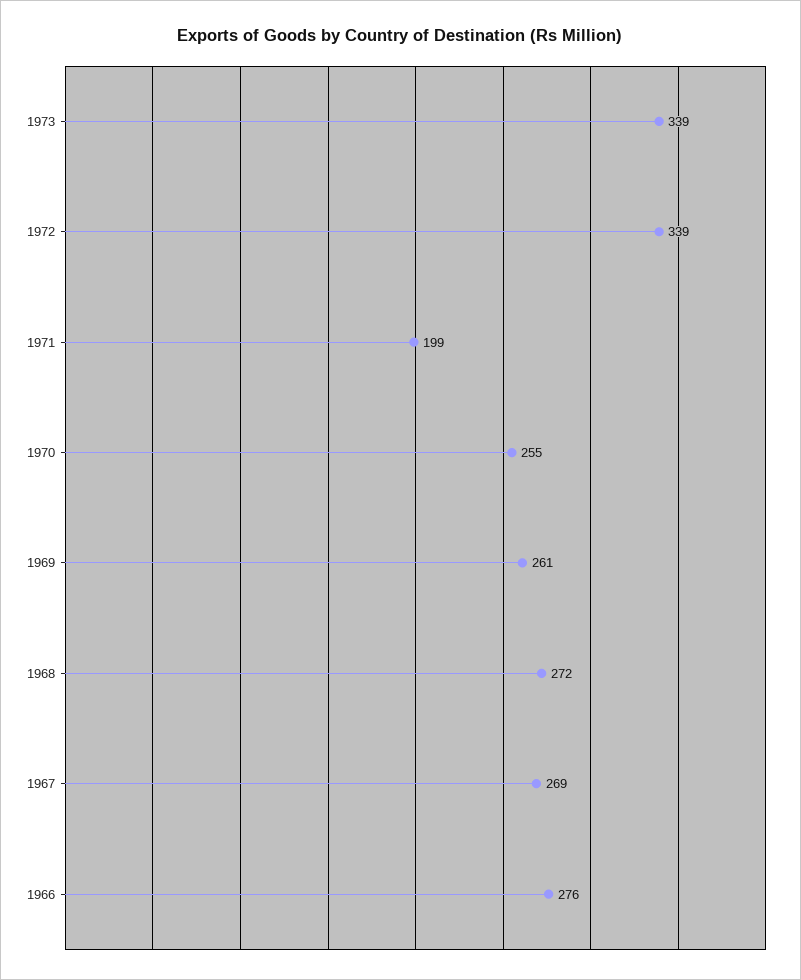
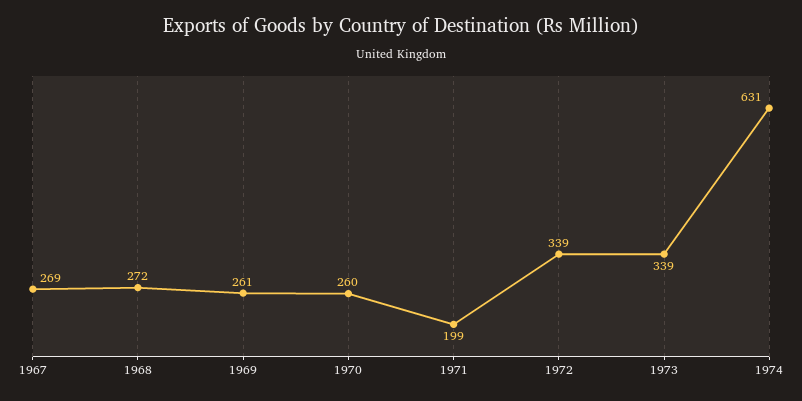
1970: 255 -> 260
1966: 276 -> none
1974: none -> 631

